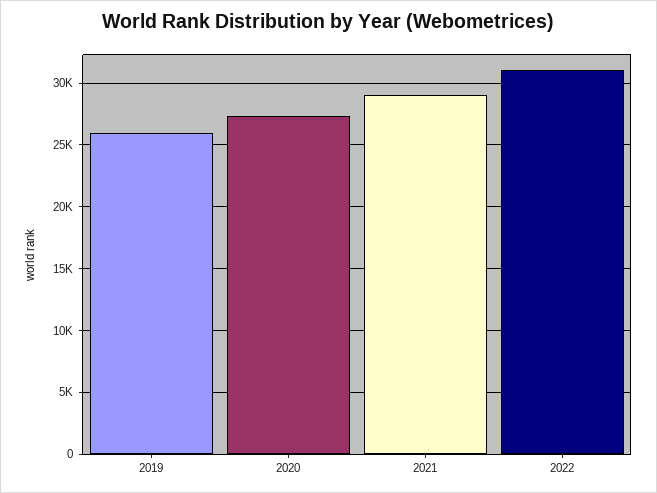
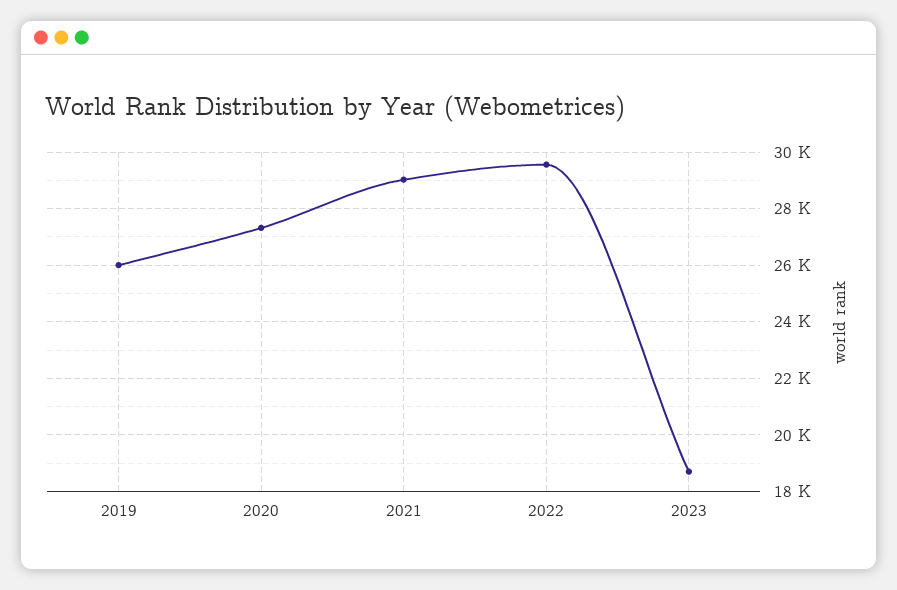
2022: 31000 -> 29500
2023: none -> 18750

